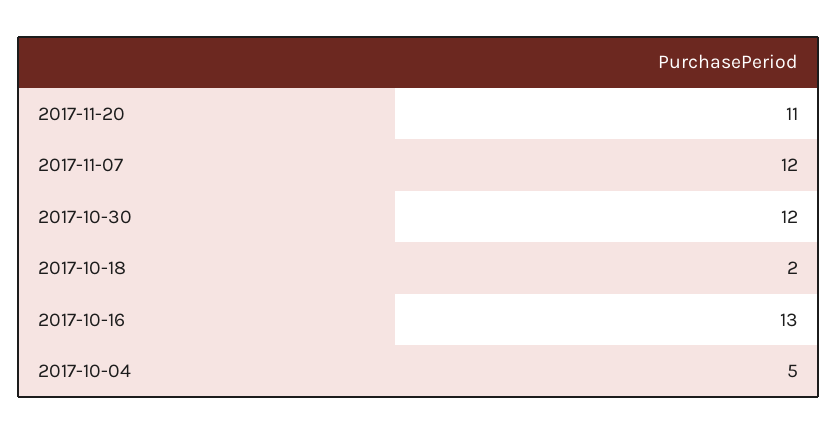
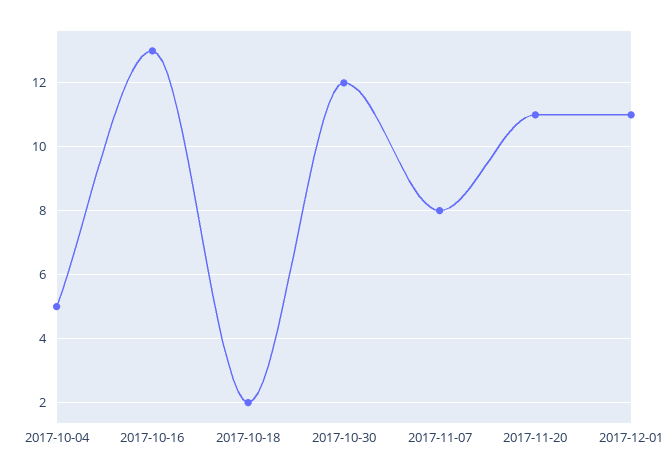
2017-11-07: 12 -> 8
2017-12-01: none -> 11

